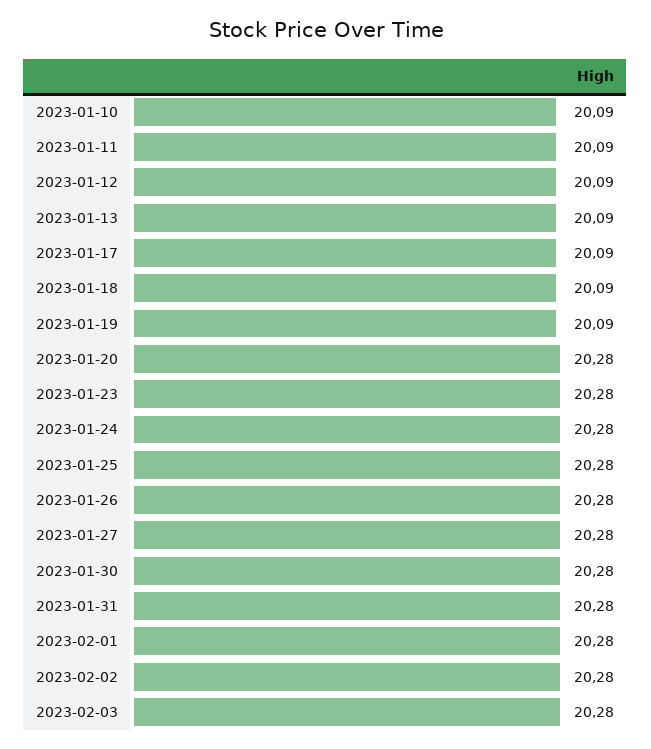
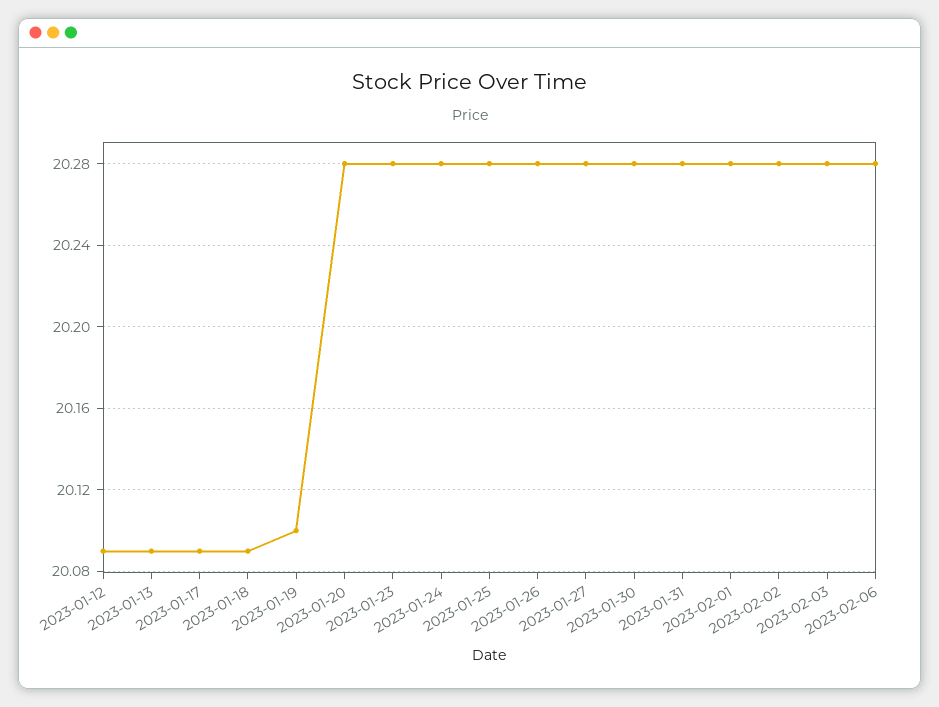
2023-01-10: 20.09 -> none
2023-01-11: 20.09 -> none
2023-01-19: 20.09 -> 20.1
2023-02-06: none -> 20.28

